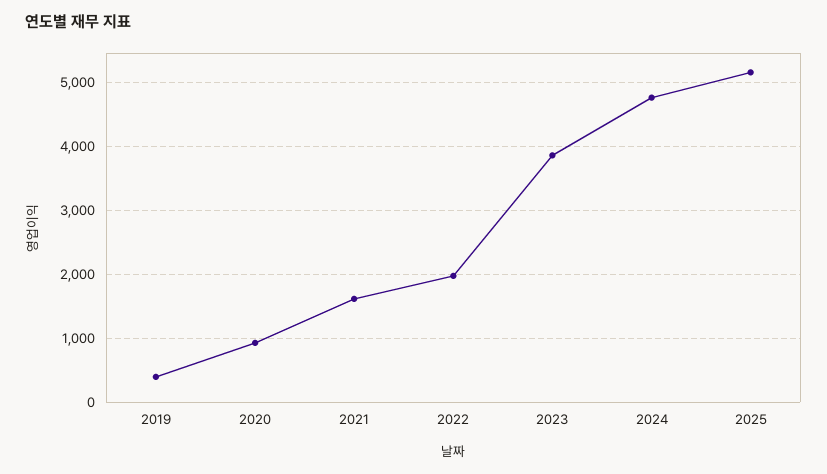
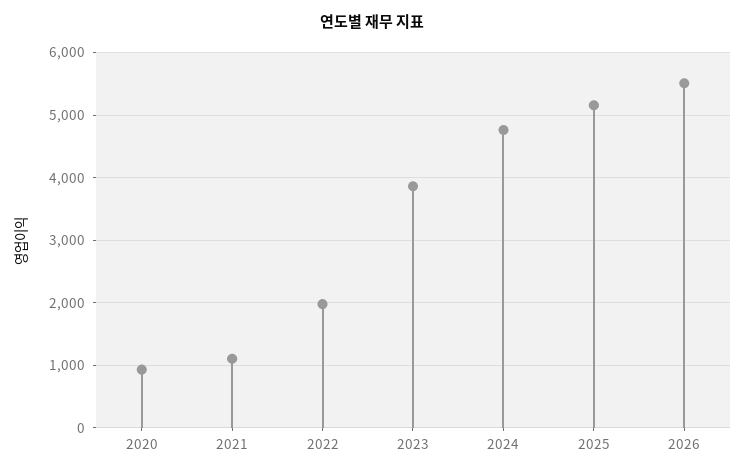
2019: 400 -> none
2021: 1600 -> 1100
2026: none -> 5500

